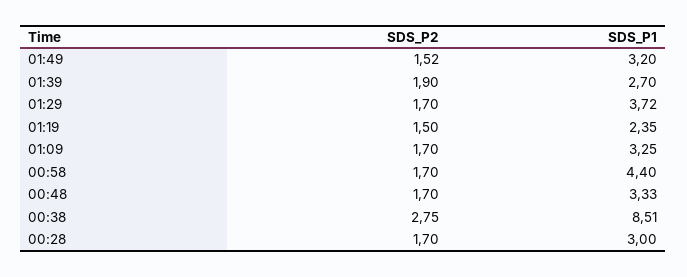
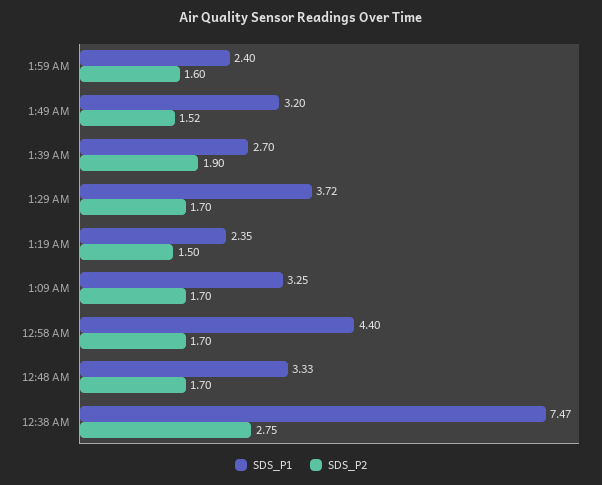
SDS_P1, 00:38: 8.51 -> 7.47
SDS_P2, 00:28: 1.7 -> none
SDS_P1, 00:28: 3 -> none
SDS_P1, 1:59 AM: none -> 2.4
SDS_P2, 1:59 AM: none -> 1.6

